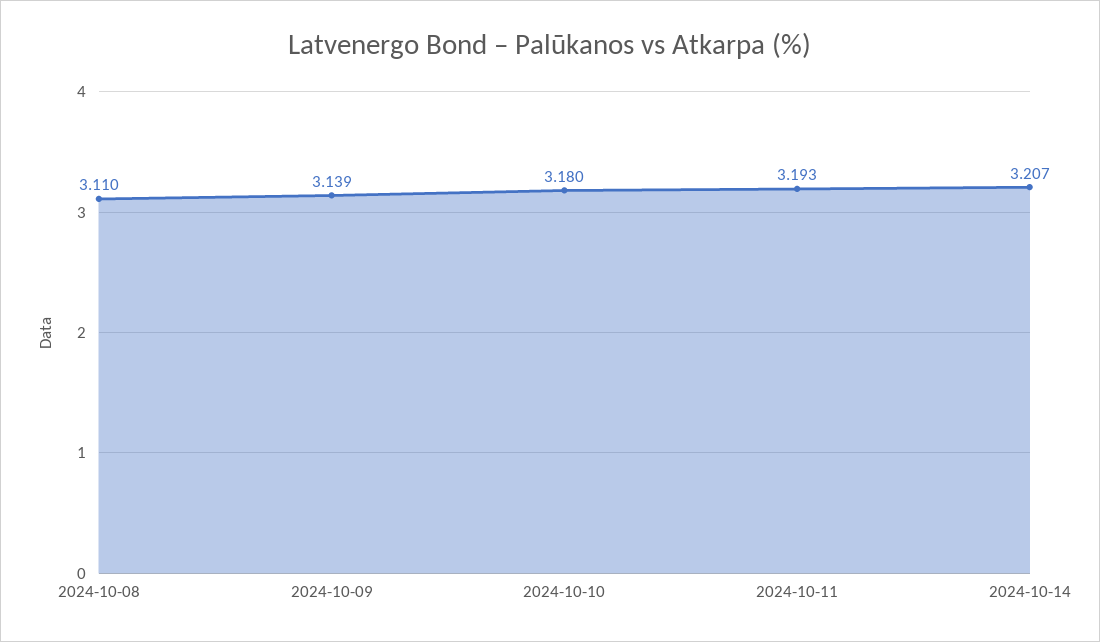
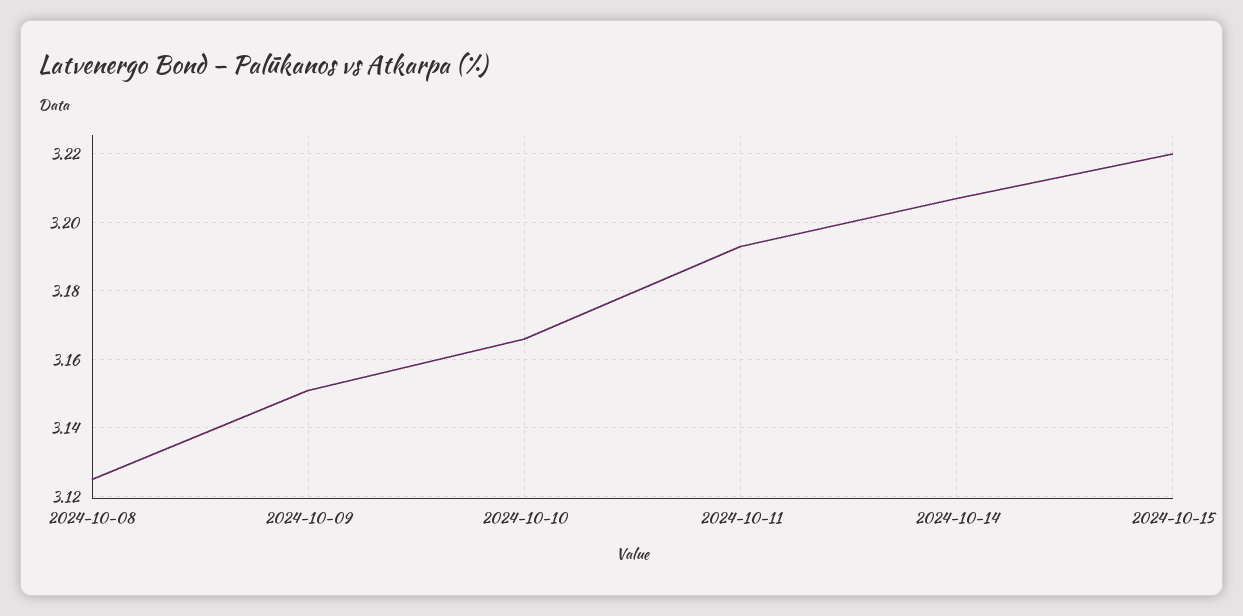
2024-10-08: 3.11 -> 3.125
2024-10-09: 3.139 -> 3.15
2024-10-10: 3.18 -> 3.165
2024-10-15: none -> 3.22

